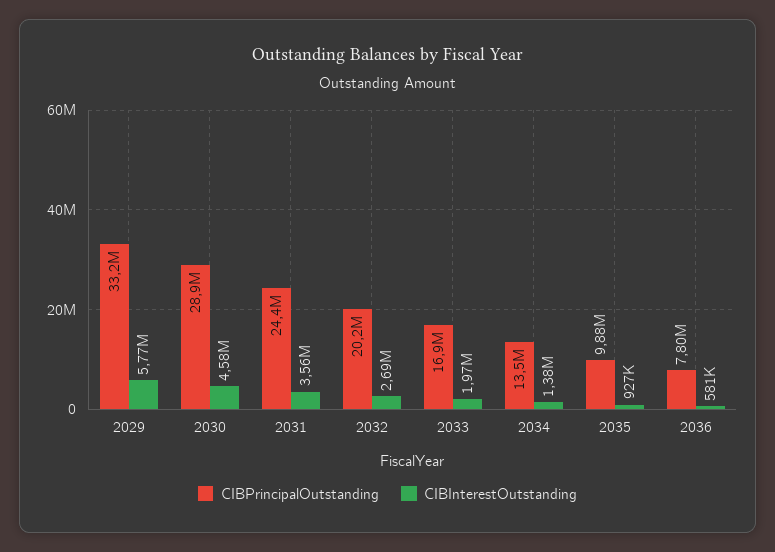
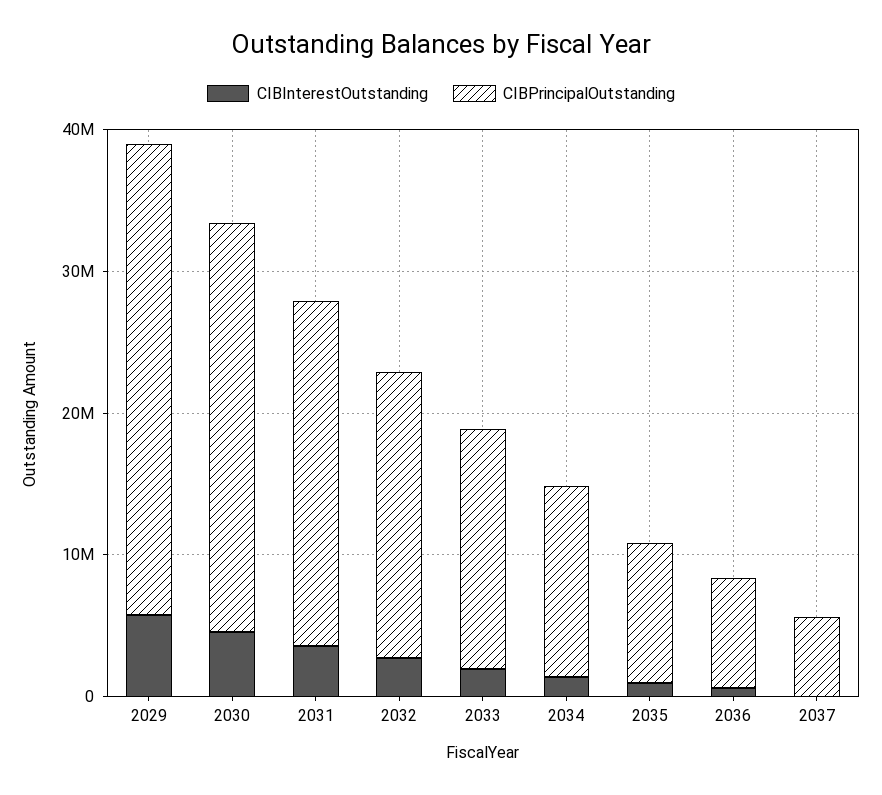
CIBInterestOutstanding, 2037: none -> 0
CIBPrincipalOutstanding, 2037: none -> 6000000

